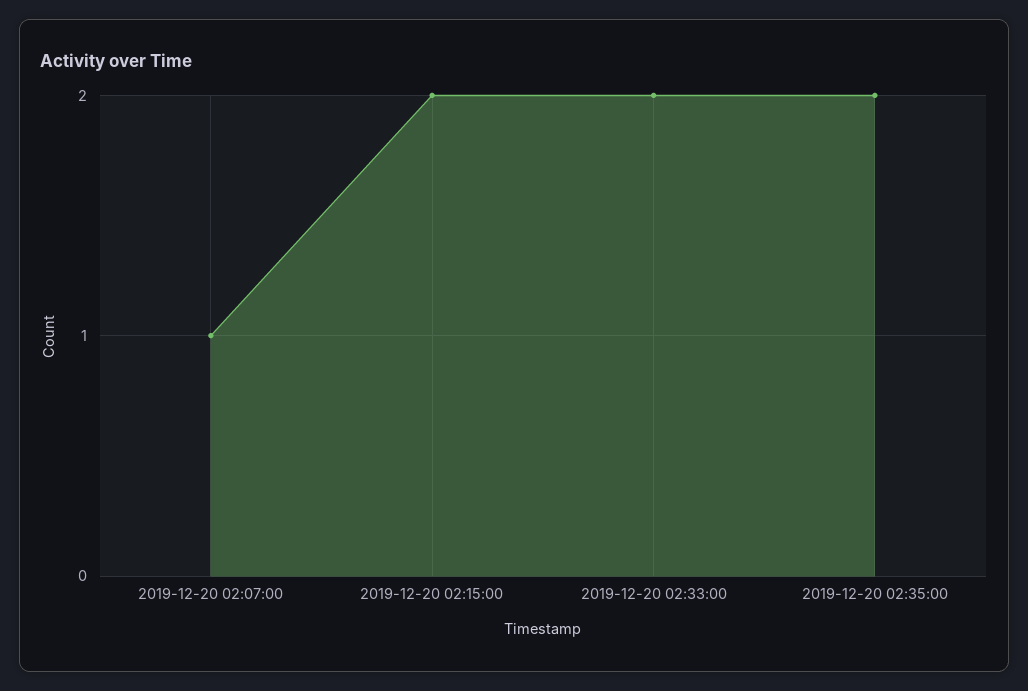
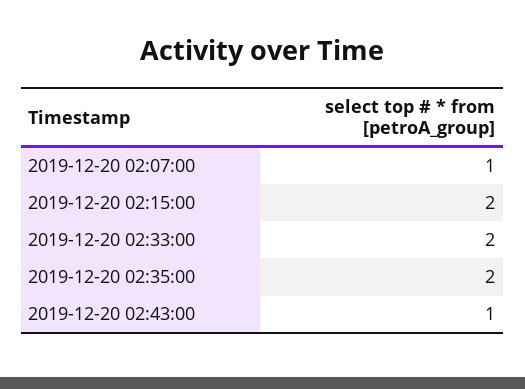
2019-12-20 02:43:00: none -> 1

